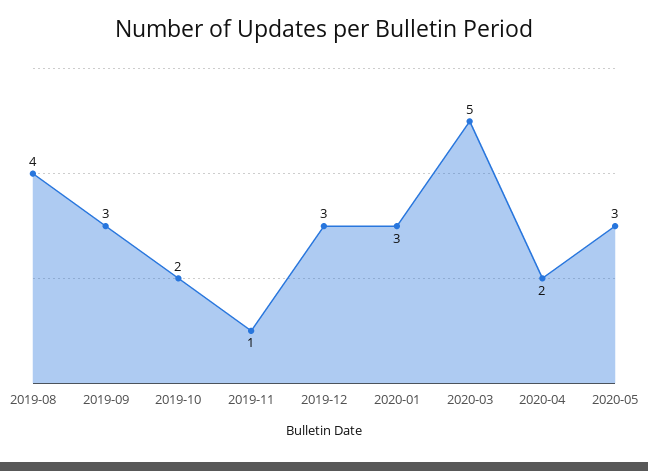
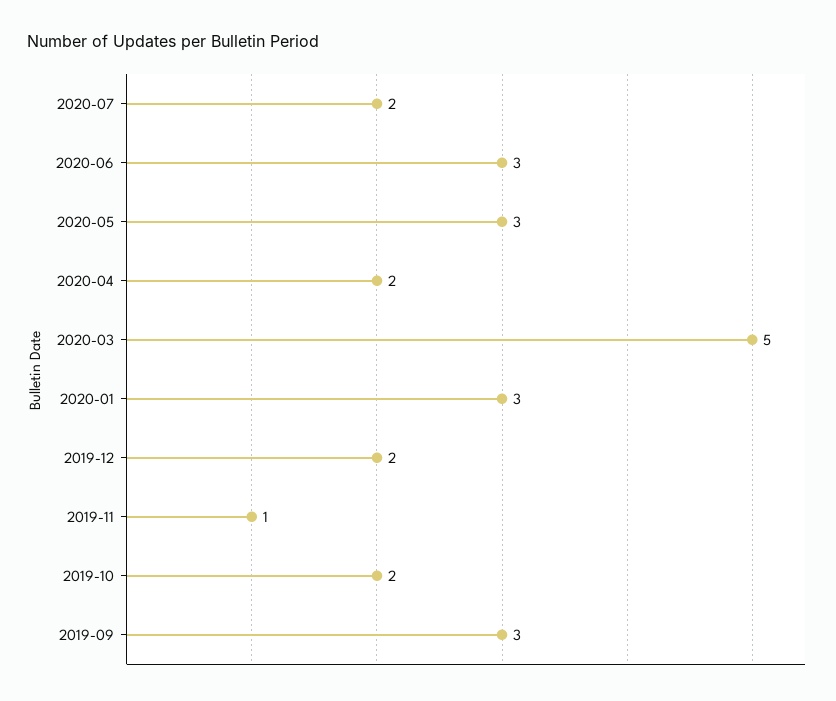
2019-08: 4 -> none
2019-12: 3 -> 2
2020-07: none -> 2
2020-06: none -> 3

